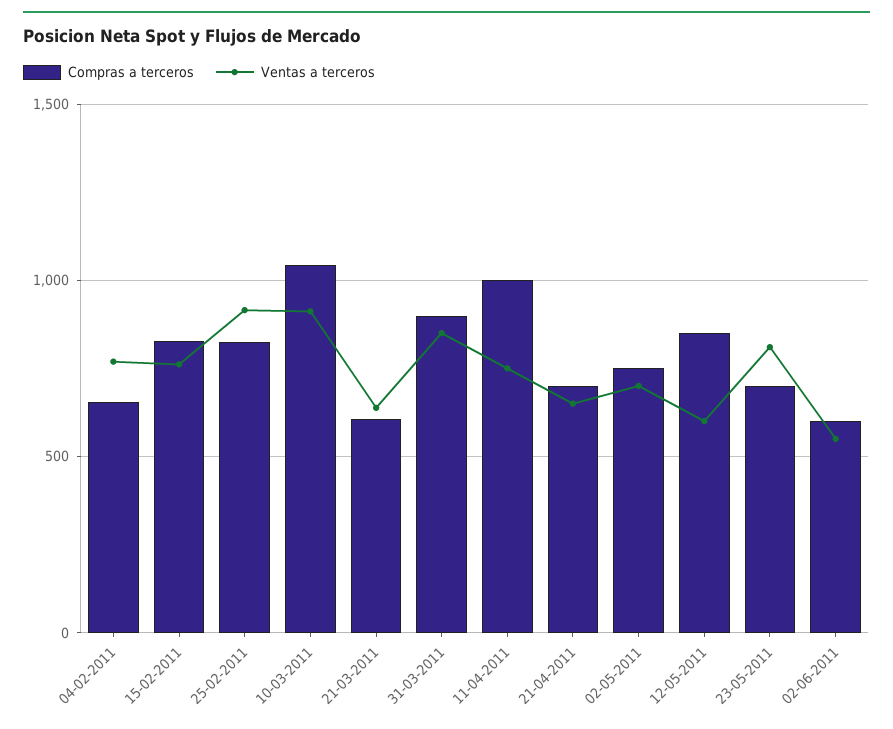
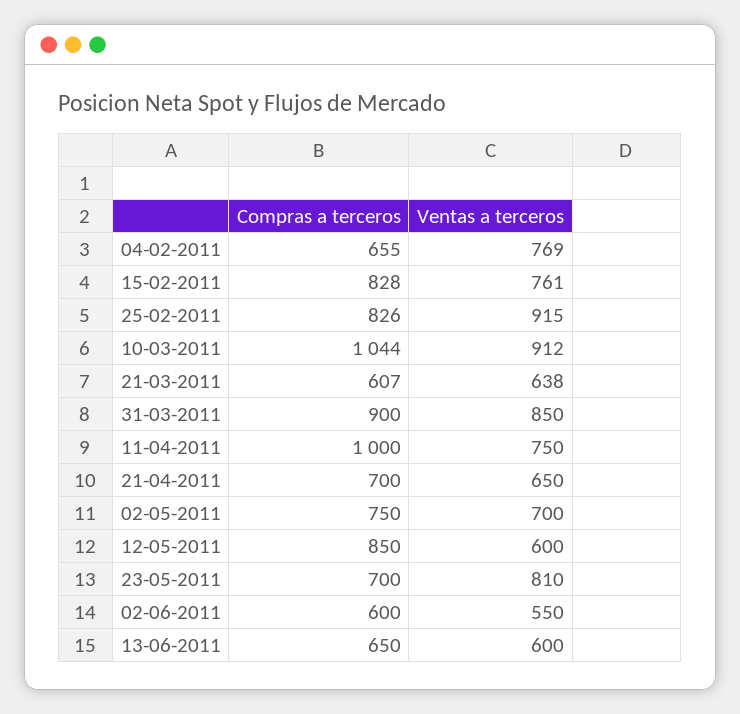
Compras a terceros, 13-06-2011: none -> 650
Ventas a terceros, 13-06-2011: none -> 600

